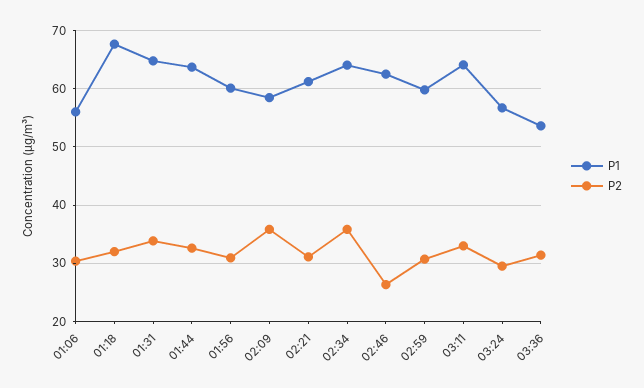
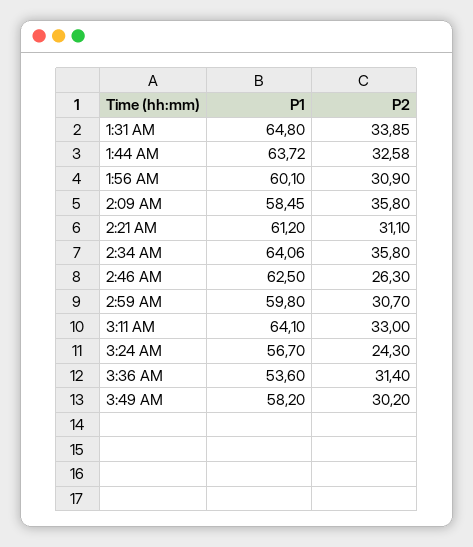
P1, 01:06: 56 -> none
P2, 01:06: 30 -> none
P1, 01:18: 68 -> none
P2, 01:18: 32 -> none
P2, 03:24: 30 -> 24.3
P1, 3:49 AM: none -> 58.2
P2, 3:49 AM: none -> 30.2

